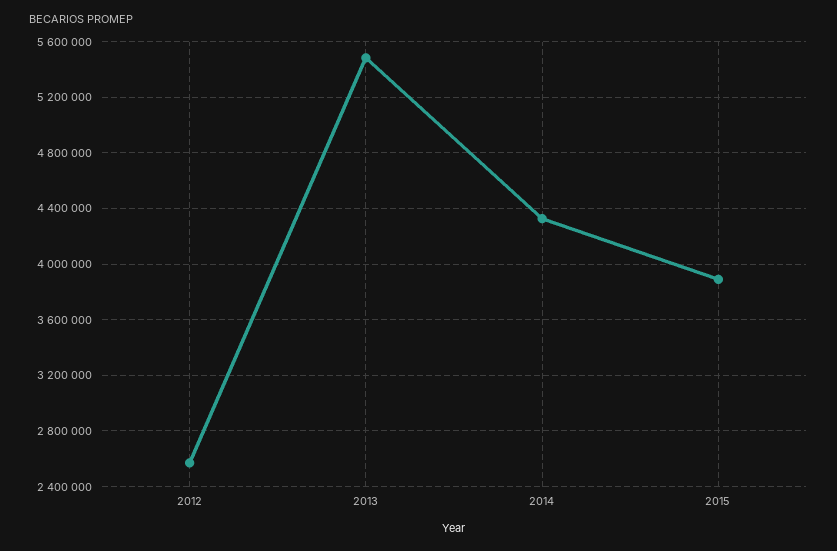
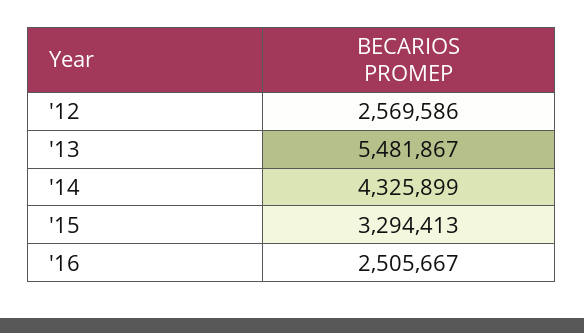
2015: 3900000 -> 3294413
'16: none -> 2505667

